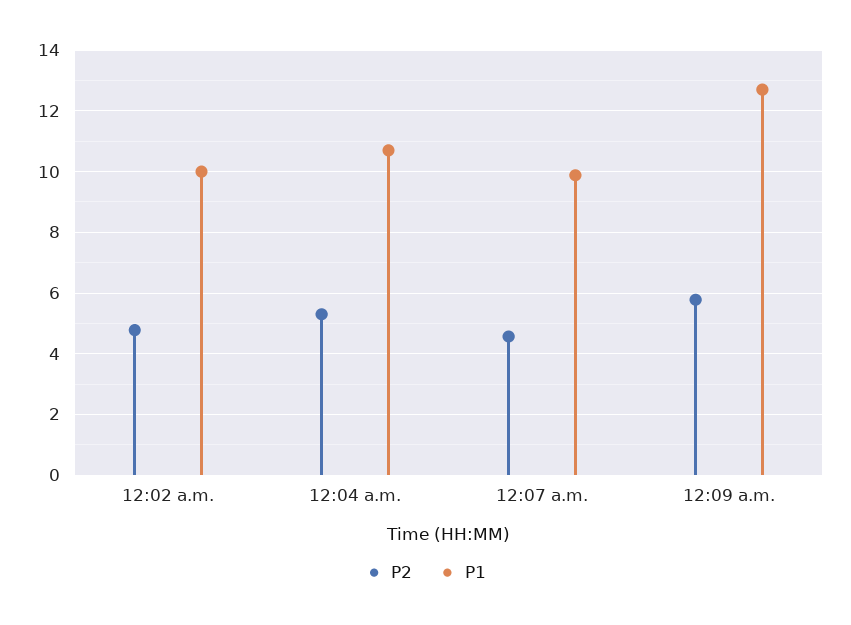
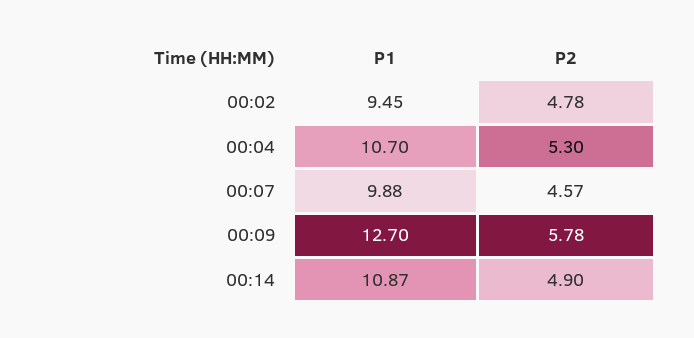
P1, 12:02 a.m.: 10 -> 9.45
P1, 00:14: none -> 10.87
P2, 00:14: none -> 4.9

